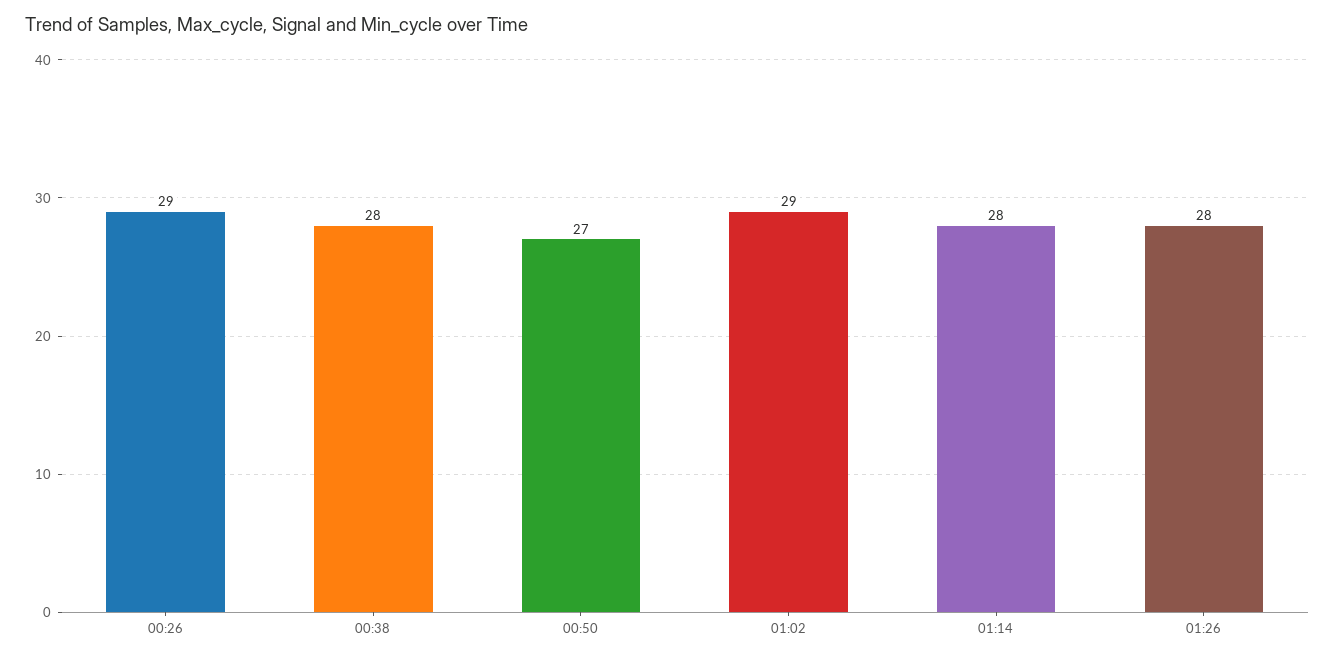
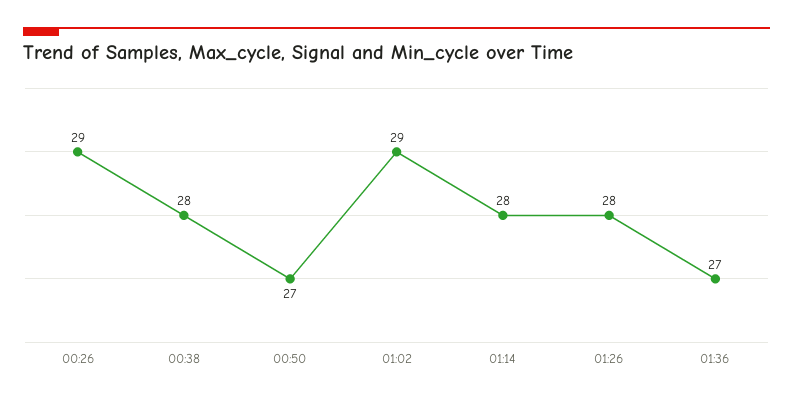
01:36: none -> 27

